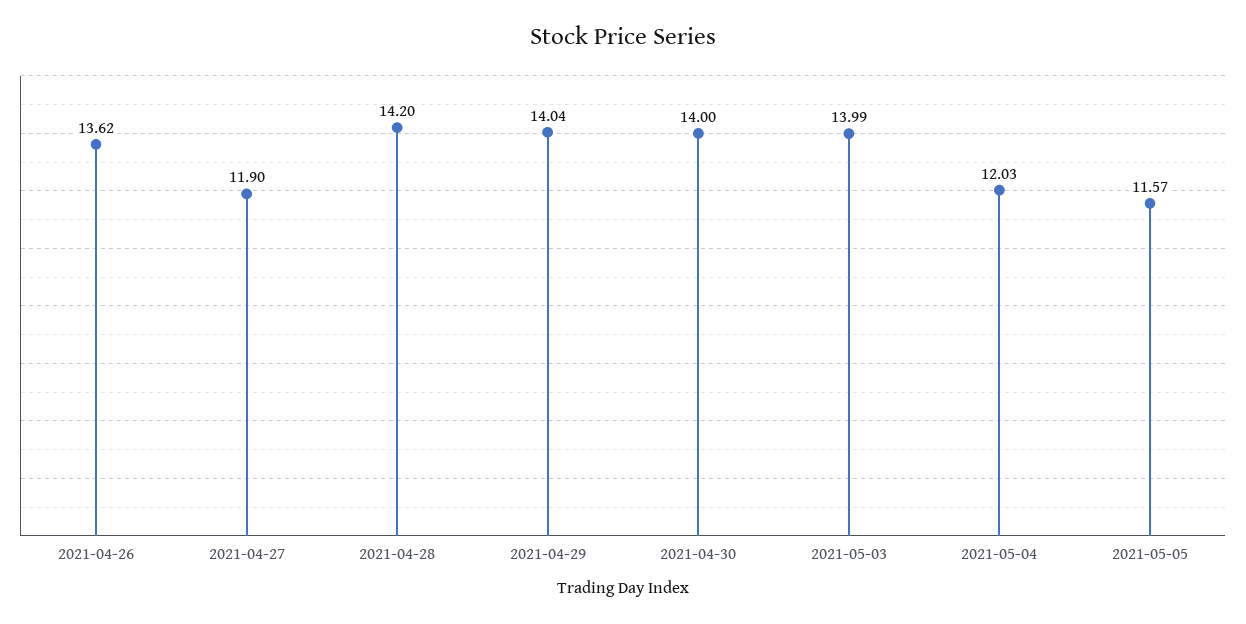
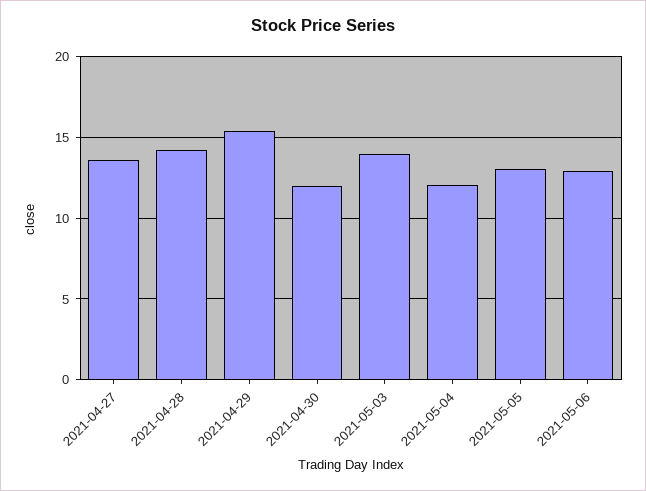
2021-04-26: 13.62 -> none
2021-04-27: 11.9 -> 13.5
2021-04-29: 14.04 -> 15.5
2021-04-30: 14 -> 12
2021-05-05: 11.57 -> 13
2021-05-06: none -> 13

